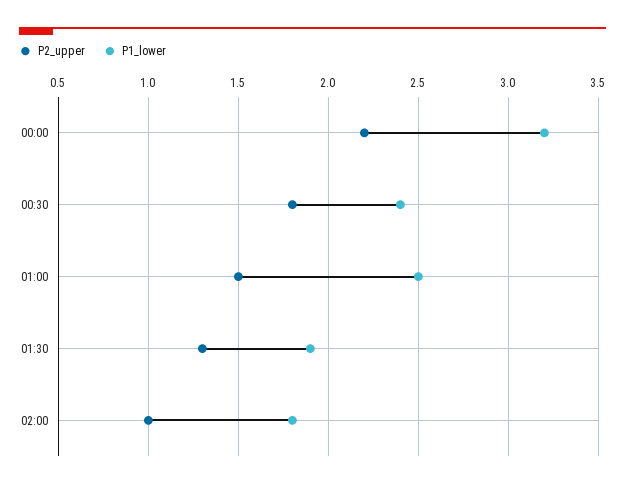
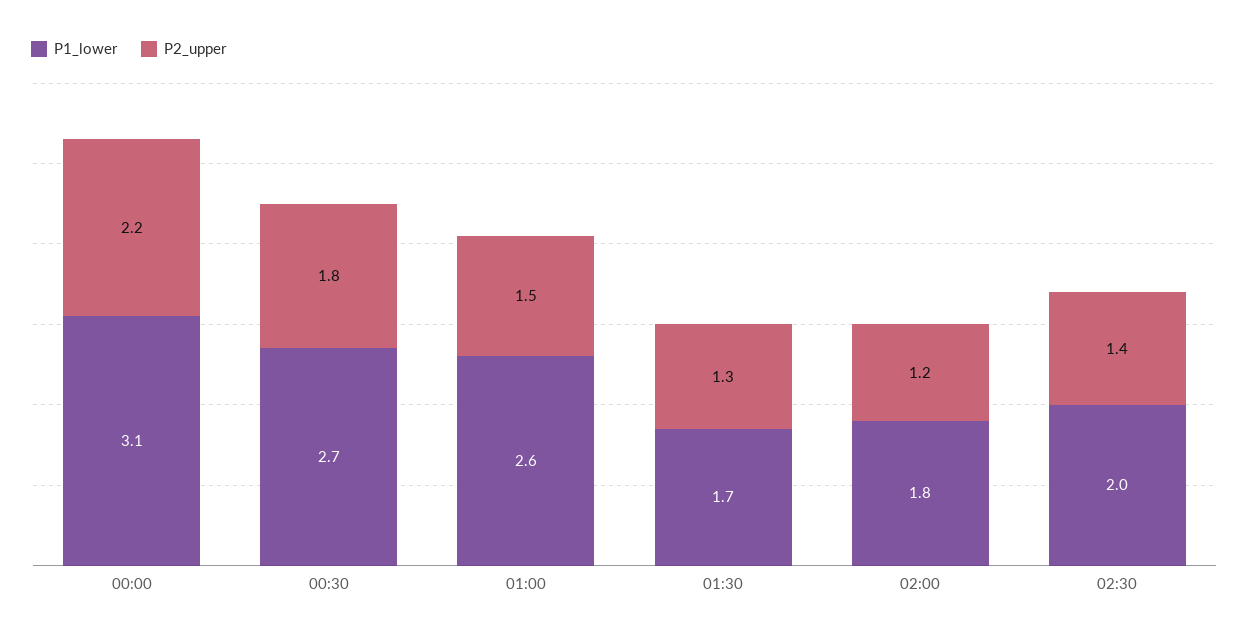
P1_lower, 00:00: 3.2 -> 3.1
P1_lower, 00:30: 2.4 -> 2.7
P1_lower, 01:00: 2.5 -> 2.6
P1_lower, 01:30: 1.9 -> 1.7
P2_upper, 02:00: 1 -> 1.2
P1_lower, 02:30: none -> 2
P2_upper, 02:30: none -> 1.4

